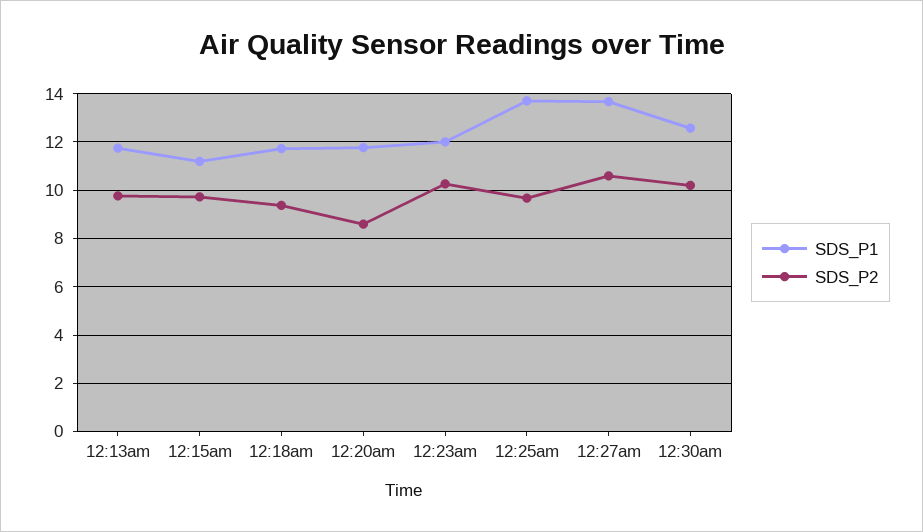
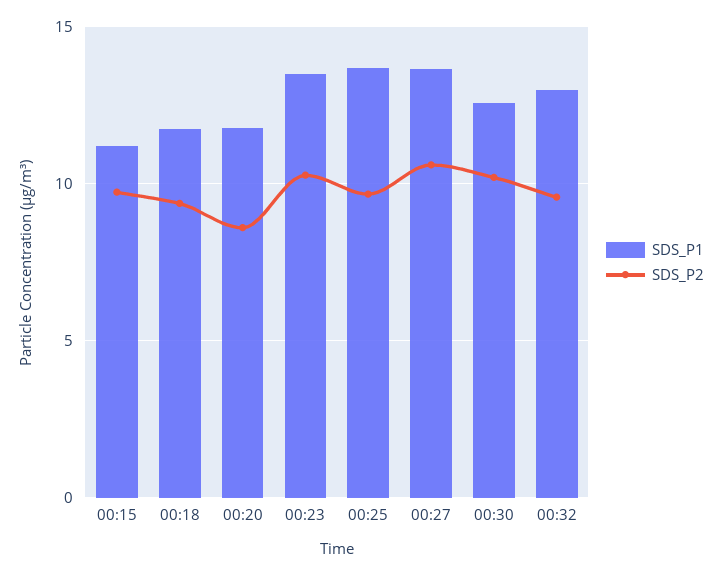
SDS_P1, 12:13am: 11.75 -> none
SDS_P2, 12:13am: 9.75 -> none
SDS_P1, 12:23am: 12 -> 13.5
SDS_P1, 00:32: none -> 13
SDS_P2, 00:32: none -> 9.5

